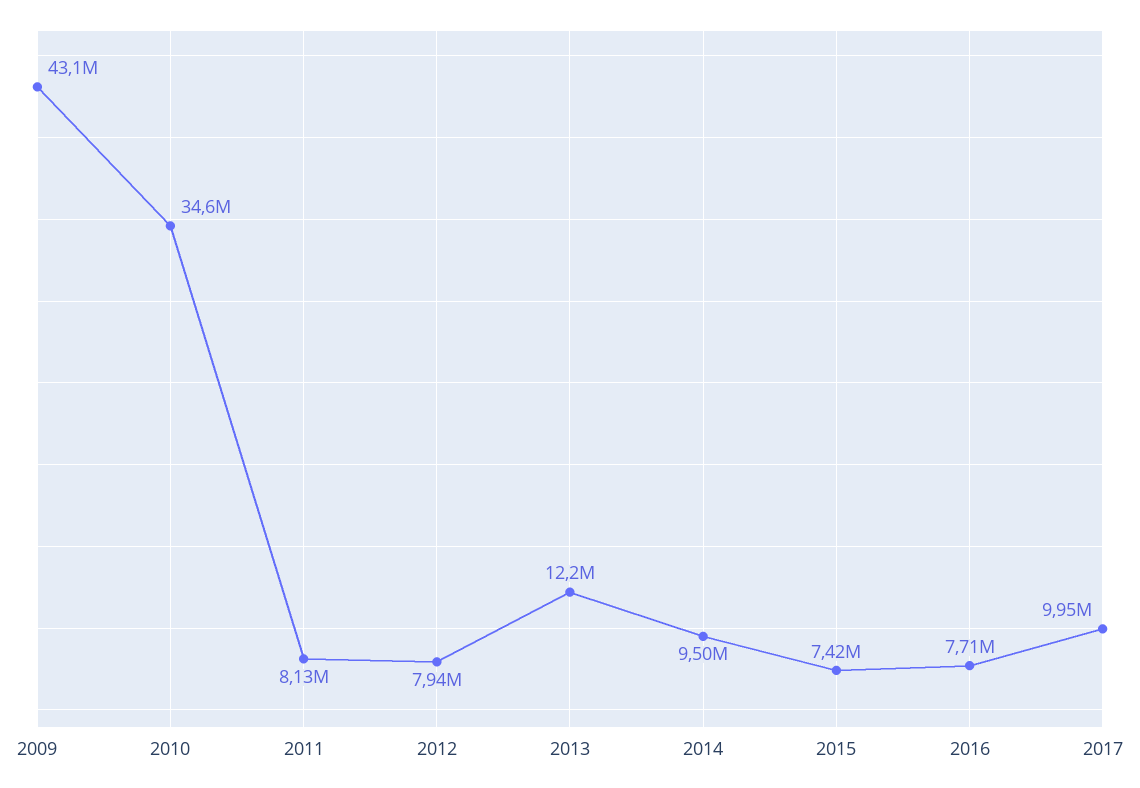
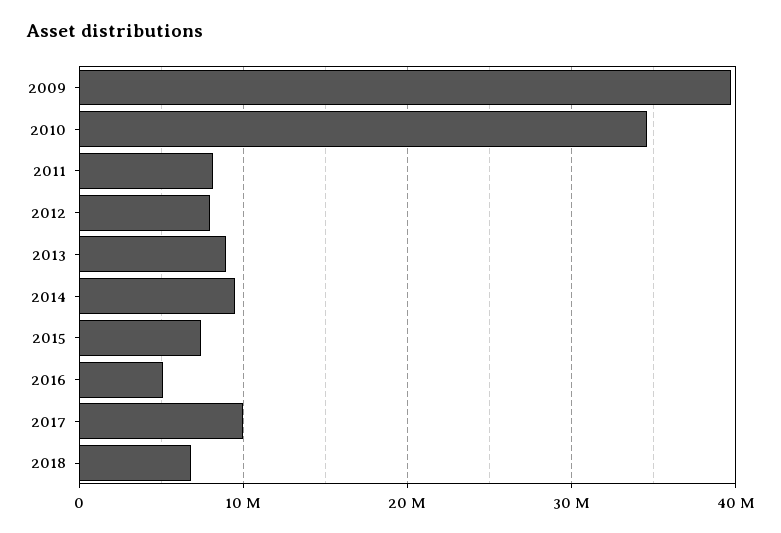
2009: 43100000 -> 40000000
2013: 12200000 -> 9000000
2016: 7710000 -> 5000000
2018: none -> 7000000

